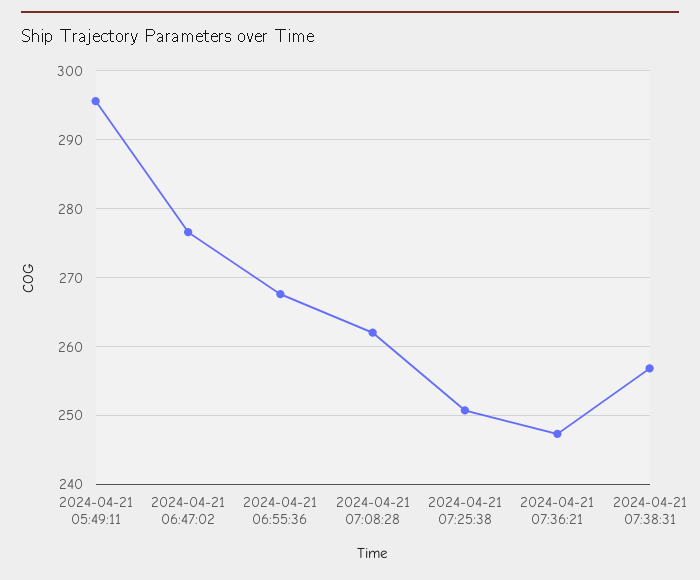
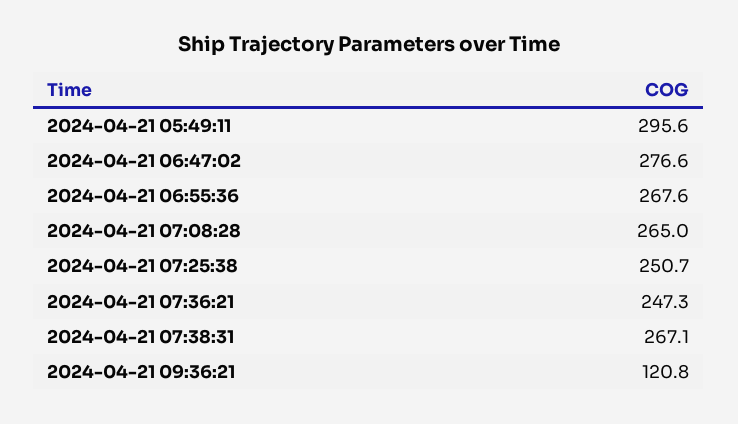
2024-04-21 07:08:28: 262 -> 265
2024-04-21 07:38:31: 257 -> 267.1
2024-04-21 09:36:21: none -> 120.8

